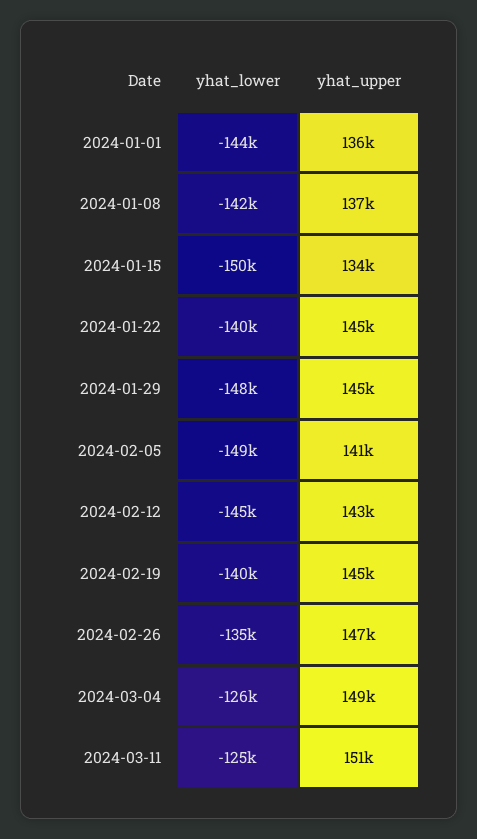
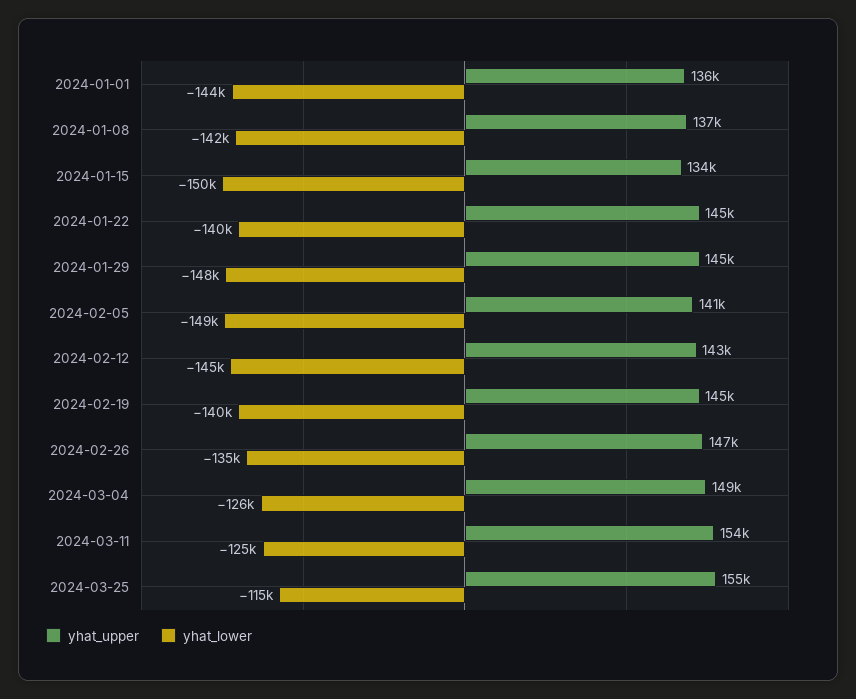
yhat_upper, 2024-03-11: 151000 -> 154000
yhat_upper, 2024-03-25: none -> 155000
yhat_lower, 2024-03-25: none -> -115000

